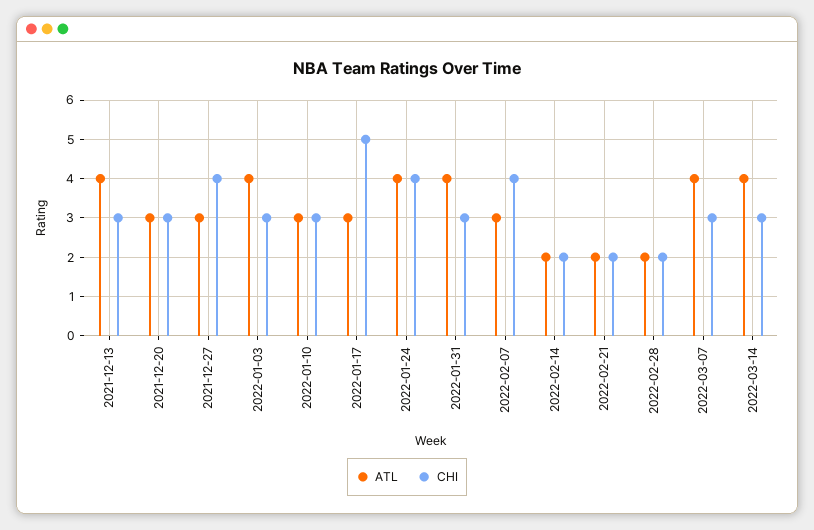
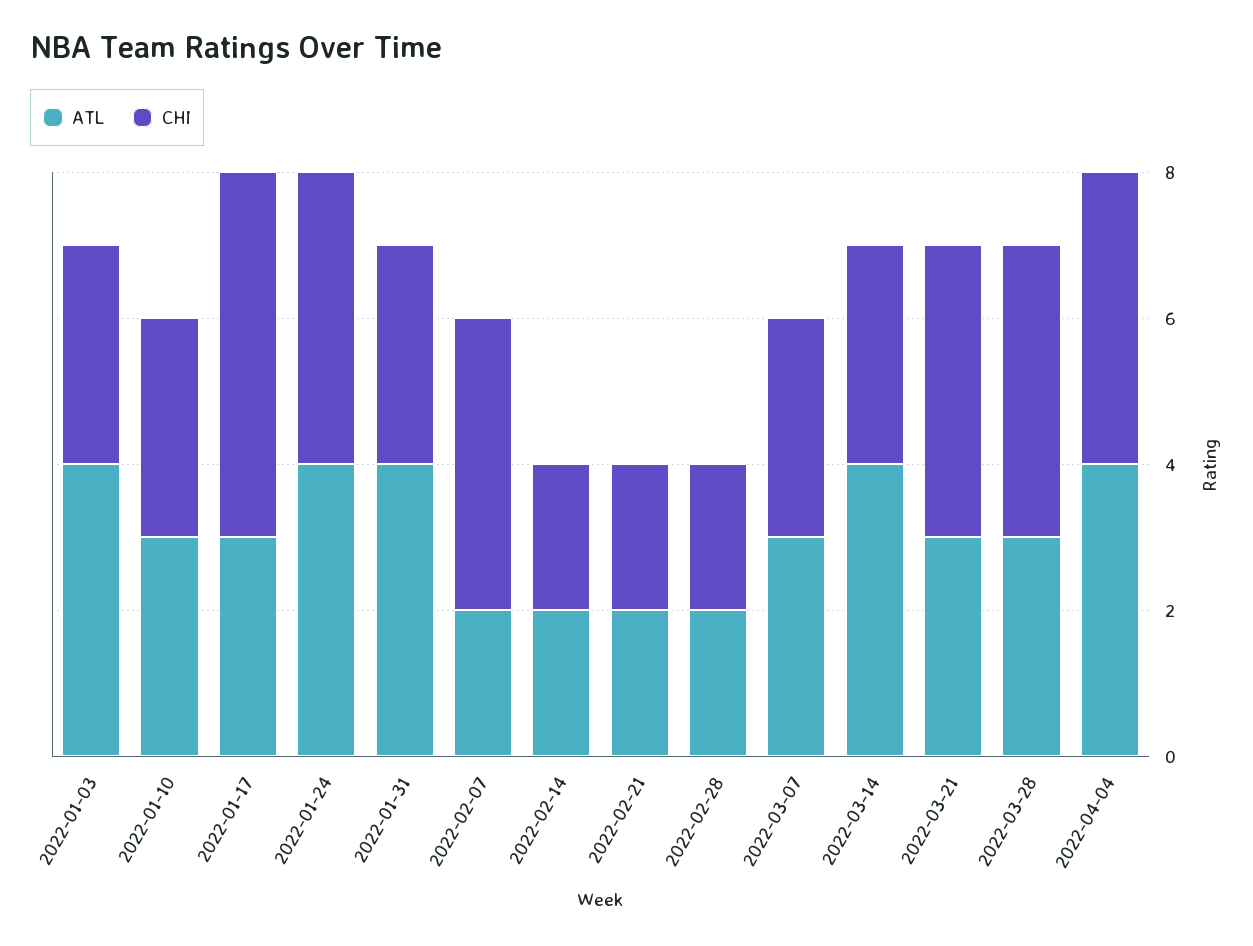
ATL, 2021-12-13: 4 -> none
CHI, 2021-12-13: 3 -> none
ATL, 2021-12-20: 3 -> none
CHI, 2021-12-20: 3 -> none
ATL, 2021-12-27: 3 -> none
CHI, 2021-12-27: 4 -> none
ATL, 2022-02-07: 3 -> 2
ATL, 2022-03-07: 4 -> 3
ATL, 2022-03-21: none -> 3
CHI, 2022-03-21: none -> 4
ATL, 2022-03-28: none -> 3
CHI, 2022-03-28: none -> 4
ATL, 2022-04-04: none -> 4
CHI, 2022-04-04: none -> 4

